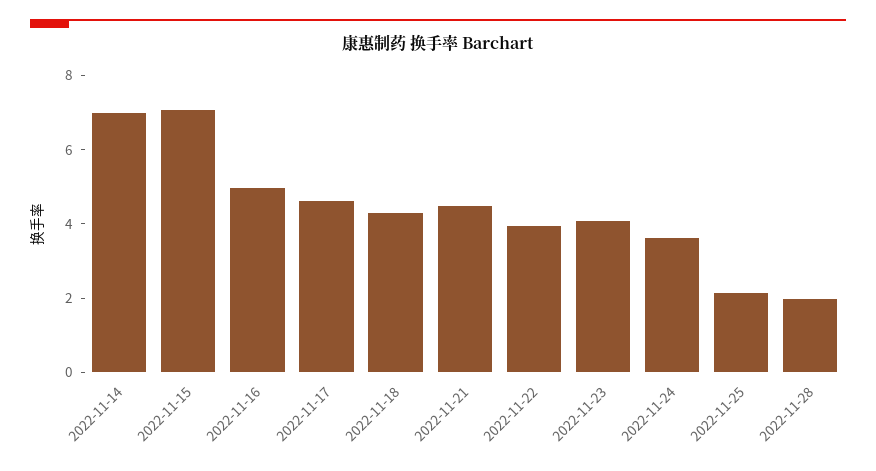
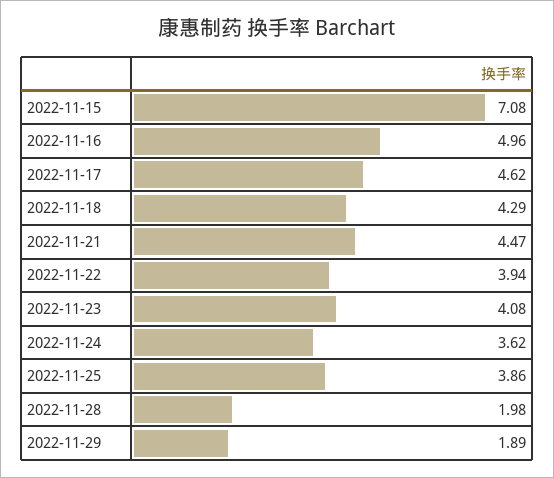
2022-11-14: 7 -> none
2022-11-25: 2 -> 3.86
2022-11-29: none -> 1.89

